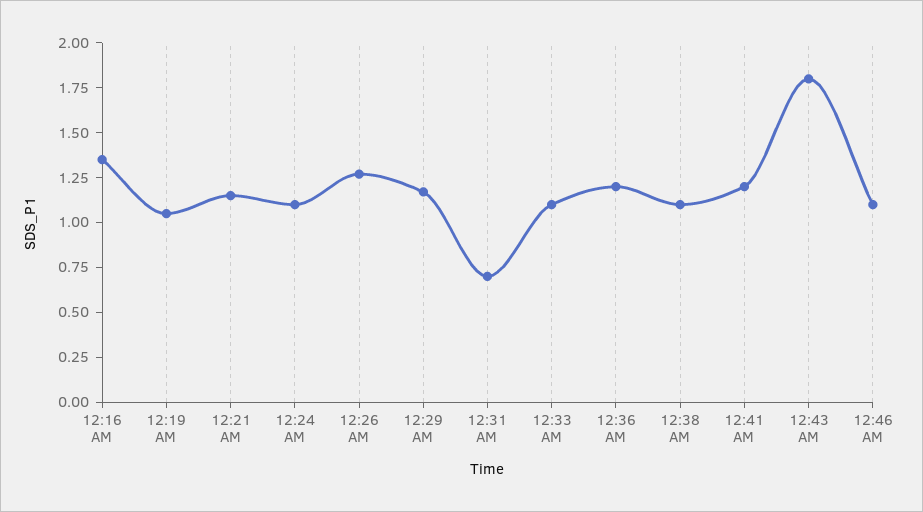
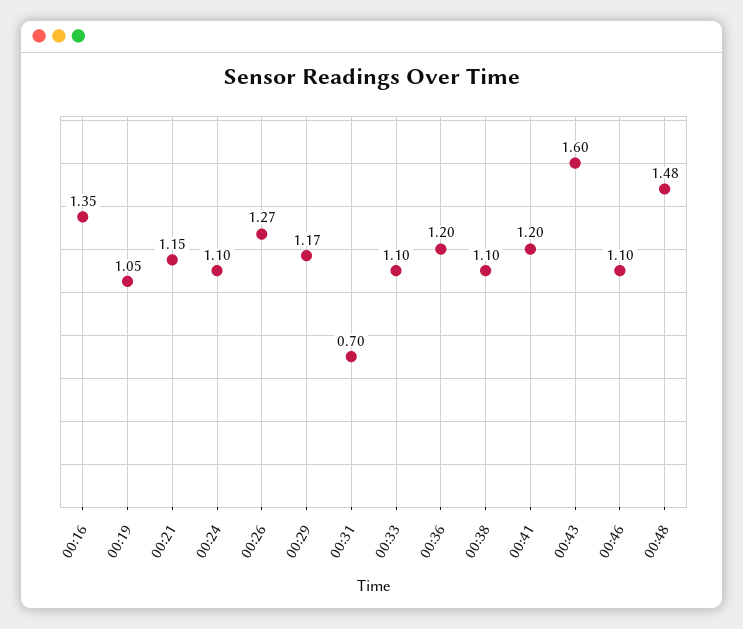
12:43 AM: 1.8 -> 1.6
00:48: none -> 1.48

